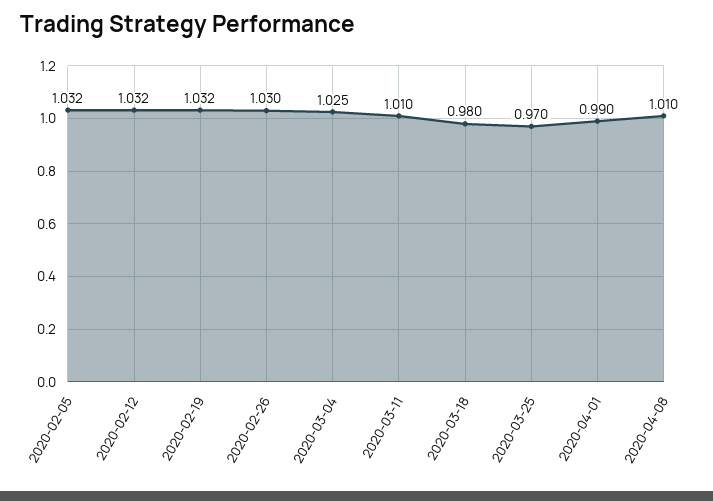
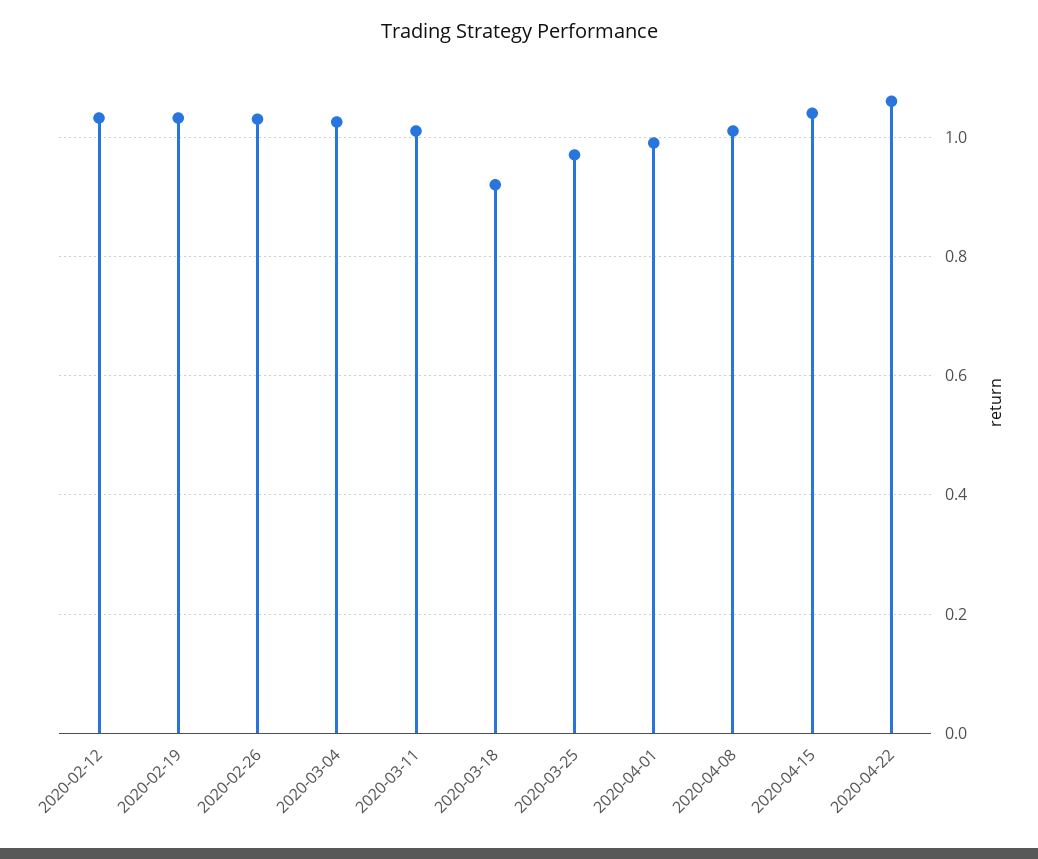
2020-02-05: 1.032 -> none
2020-03-18: 0.98 -> 0.92
2020-04-15: none -> 1.04
2020-04-22: none -> 1.06

